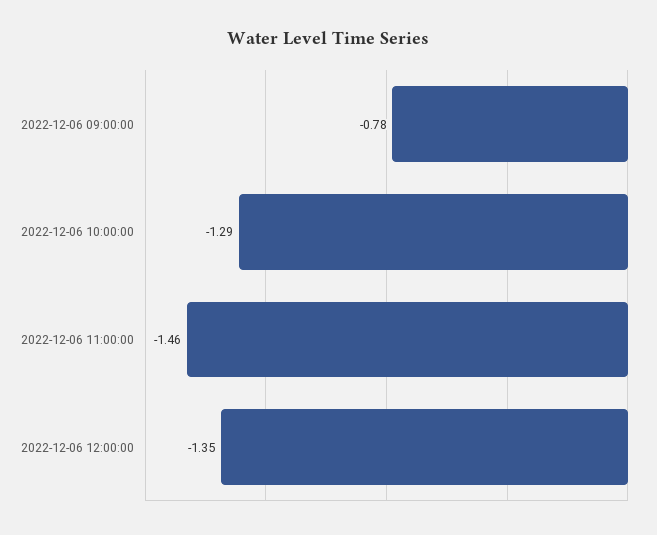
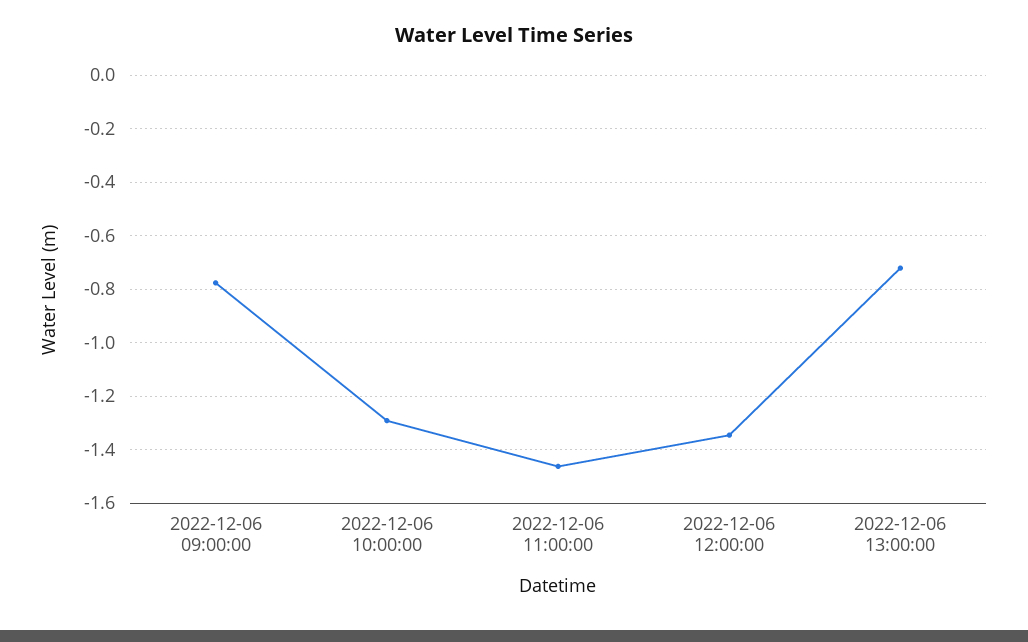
2022-12-06 13:00:00: none -> -0.725

